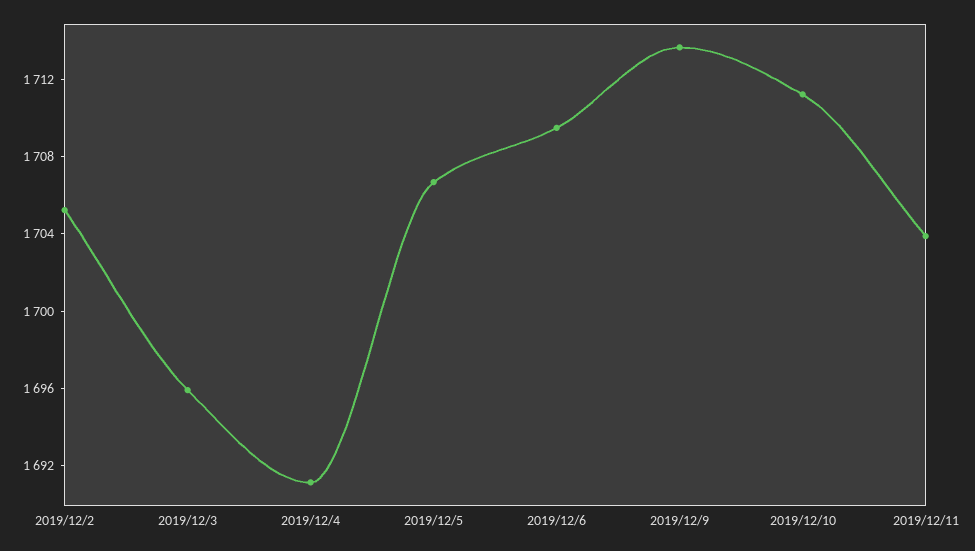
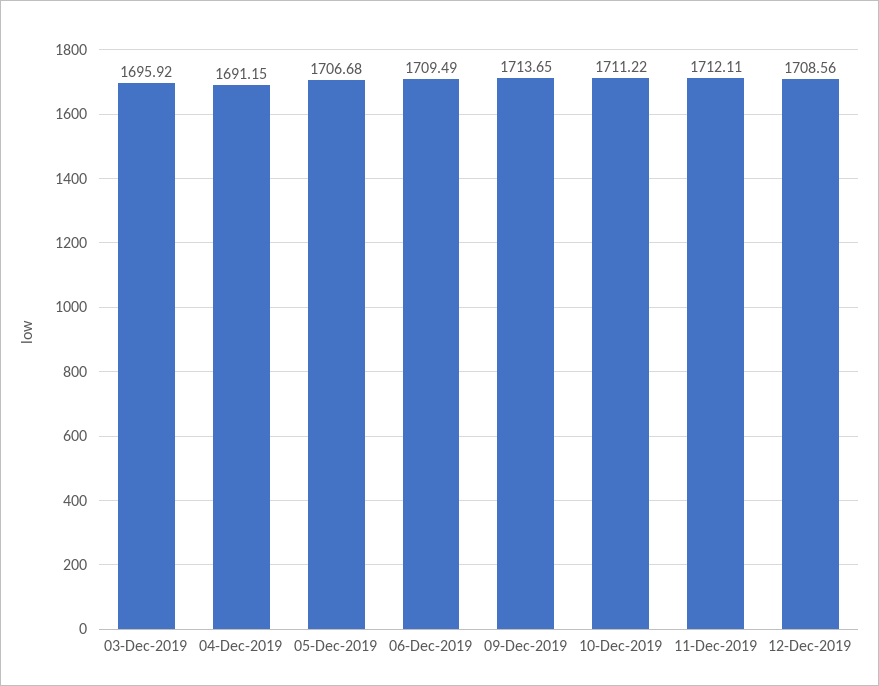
2019/12/2: 1705 -> none
2019/12/11: 1704 -> 1712.11
12-Dec-2019: none -> 1708.56

